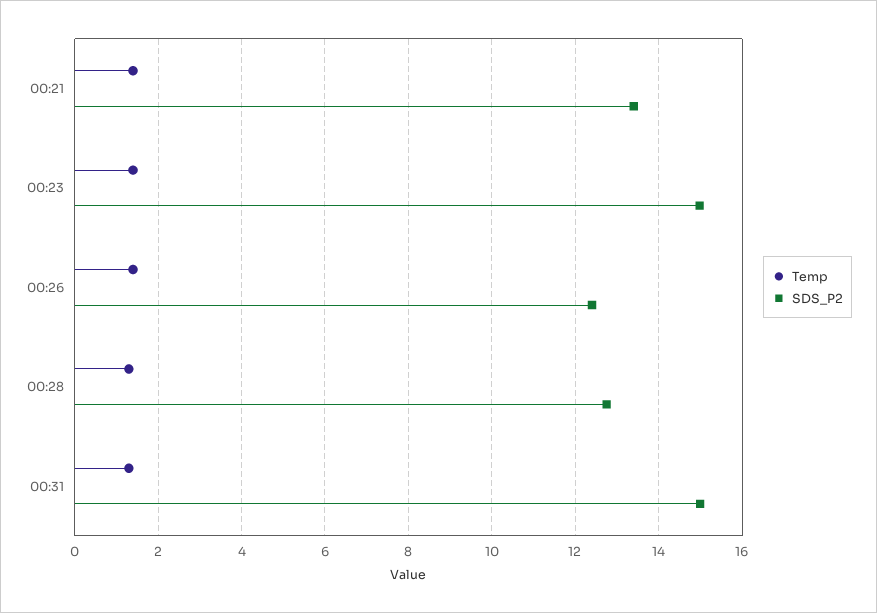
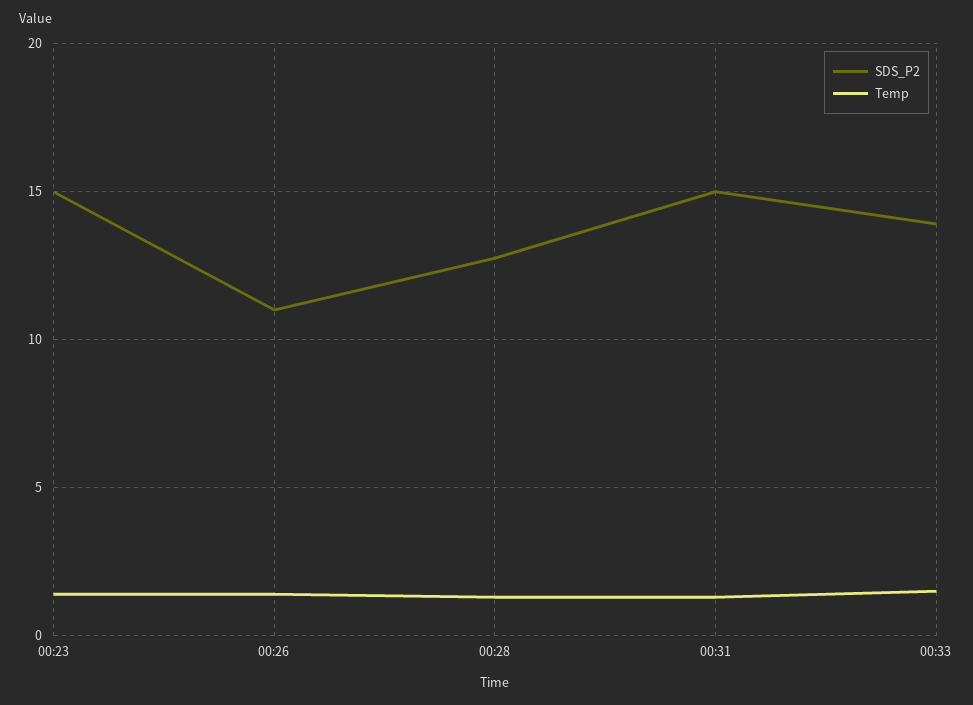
Temp, 00:21: 1.4 -> none
SDS_P2, 00:21: 13.4 -> none
SDS_P2, 00:26: 12.4 -> 11
SDS_P2, 00:33: none -> 14
Temp, 00:33: none -> 1.5

